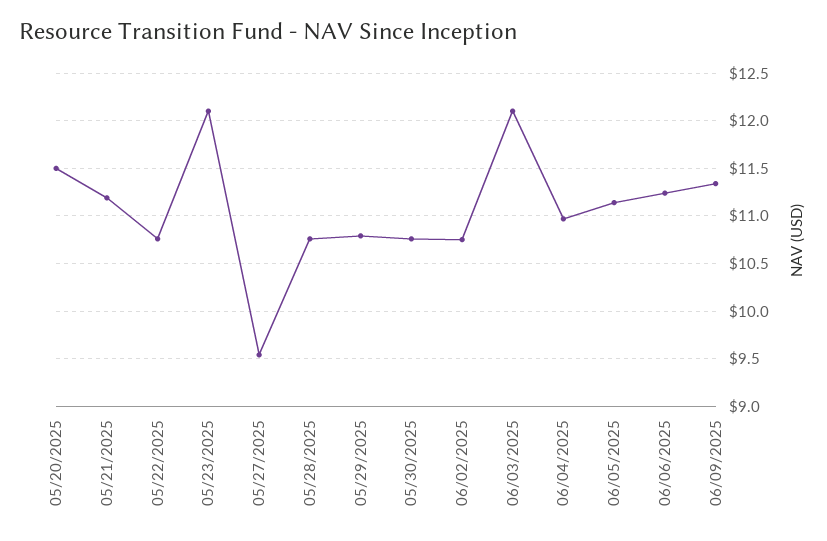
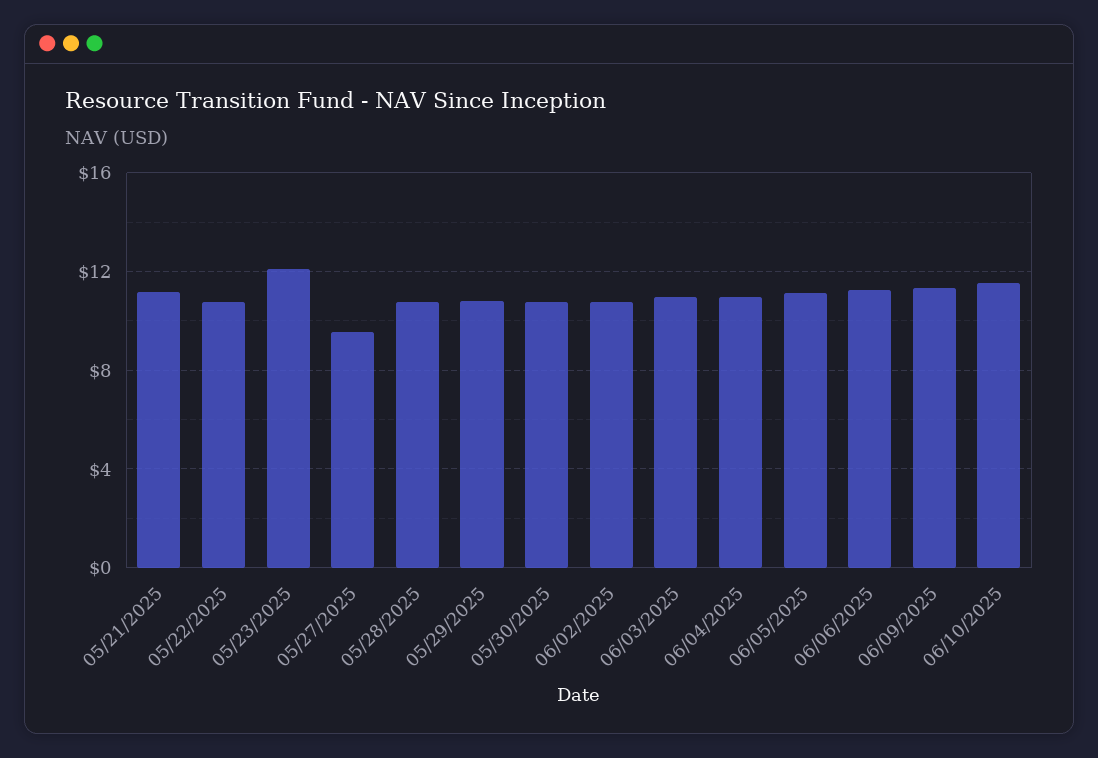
05/20/2025: 11.5 -> none
06/03/2025: 12.1 -> 11
06/10/2025: none -> 11.5

